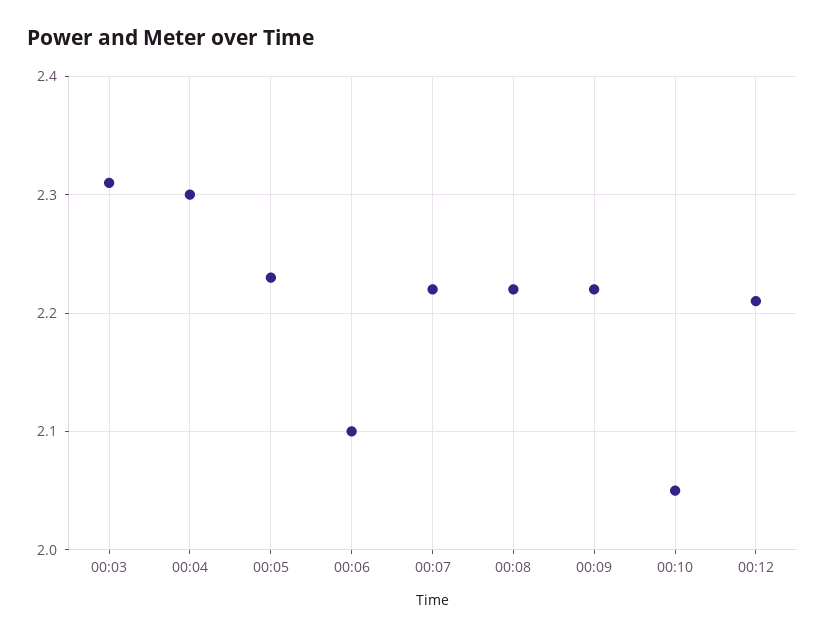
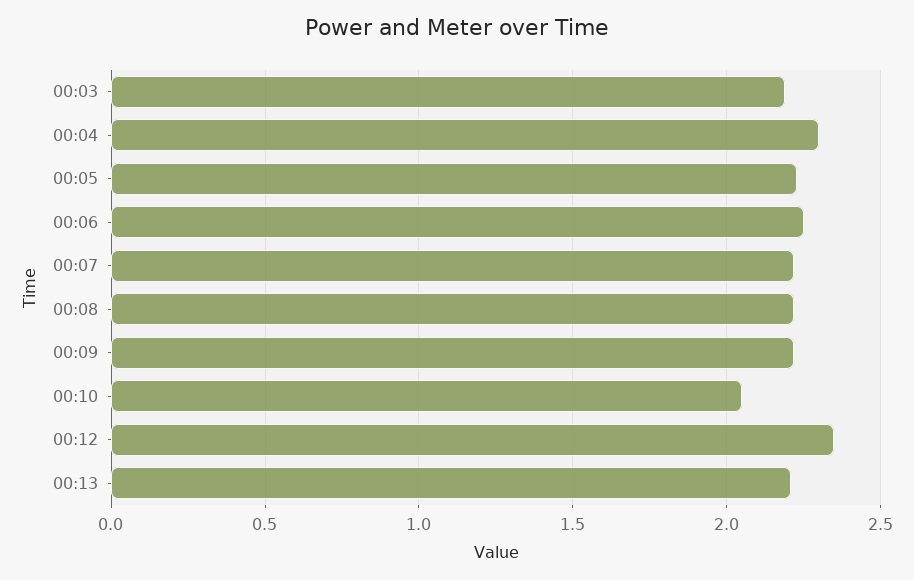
00:03: 2.31 -> 2.2
00:06: 2.1 -> 2.25
00:12: 2.21 -> 2.35
00:13: none -> 2.2

